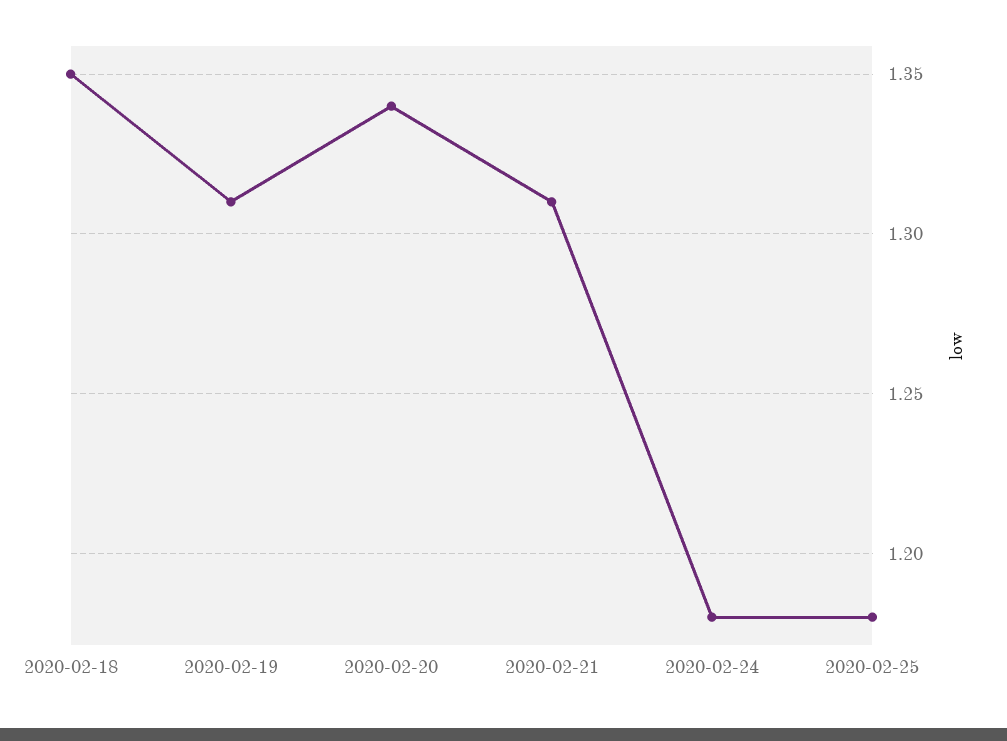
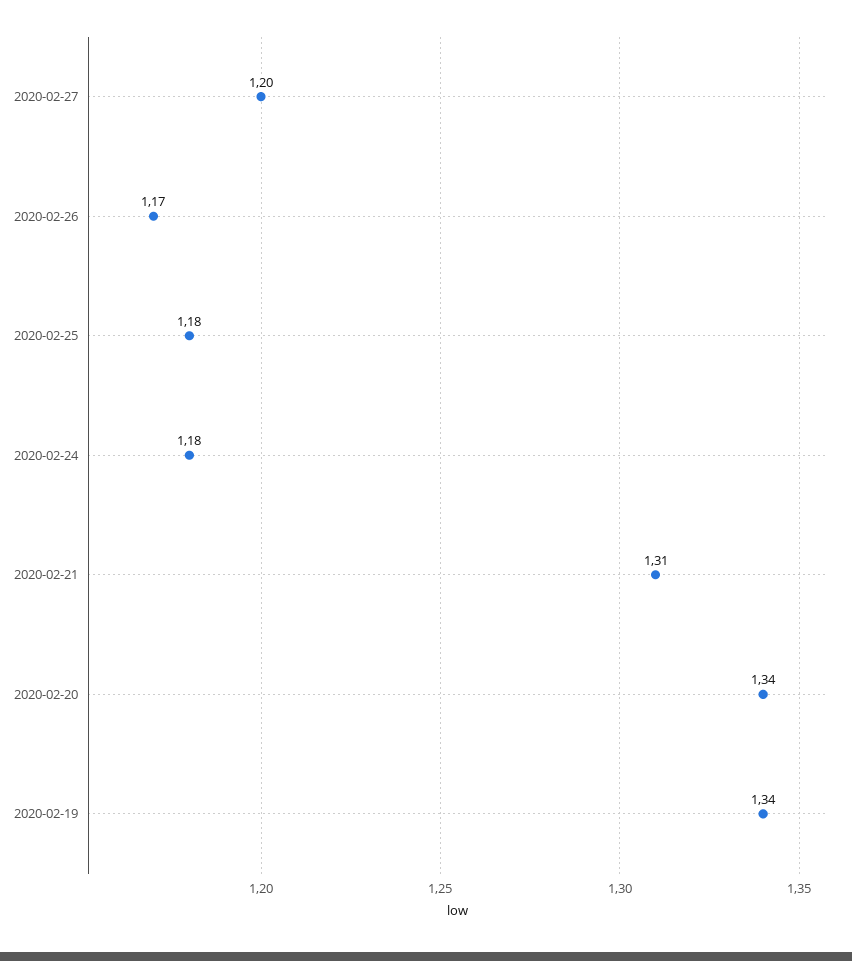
2020-02-18: 1.35 -> none
2020-02-19: 1.31 -> 1.34
2020-02-27: none -> 1.2
2020-02-26: none -> 1.17

